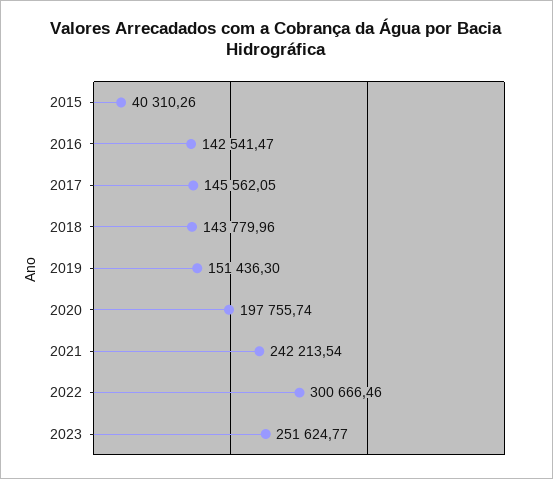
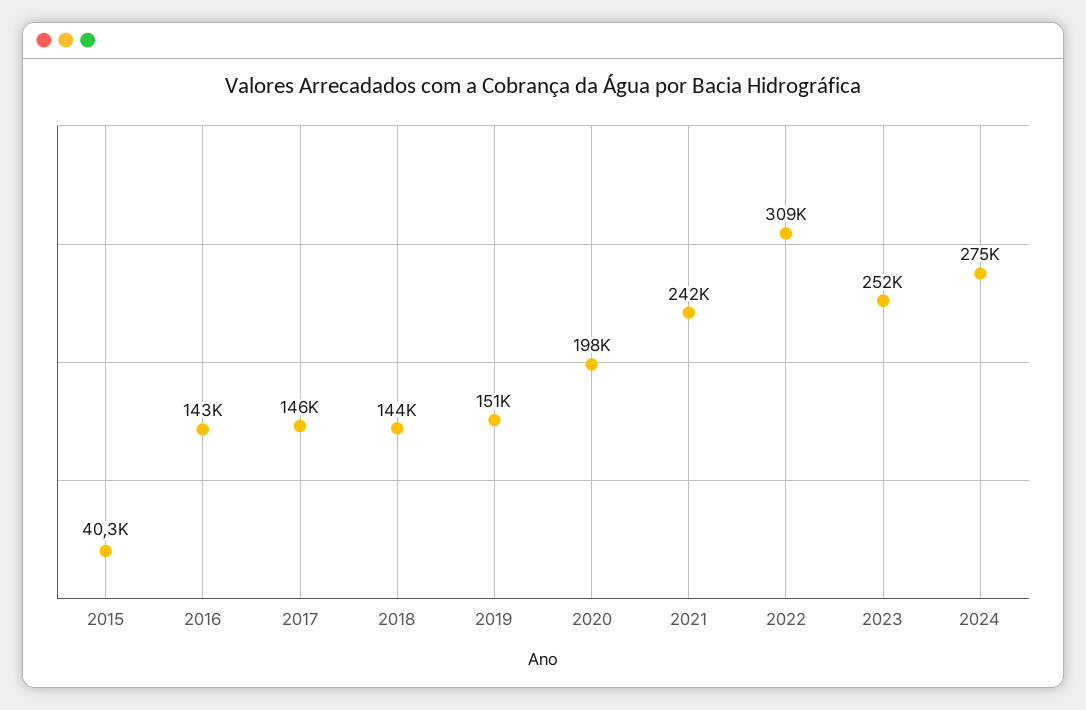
2022: 300666.46 -> 309000
2024: none -> 275000

